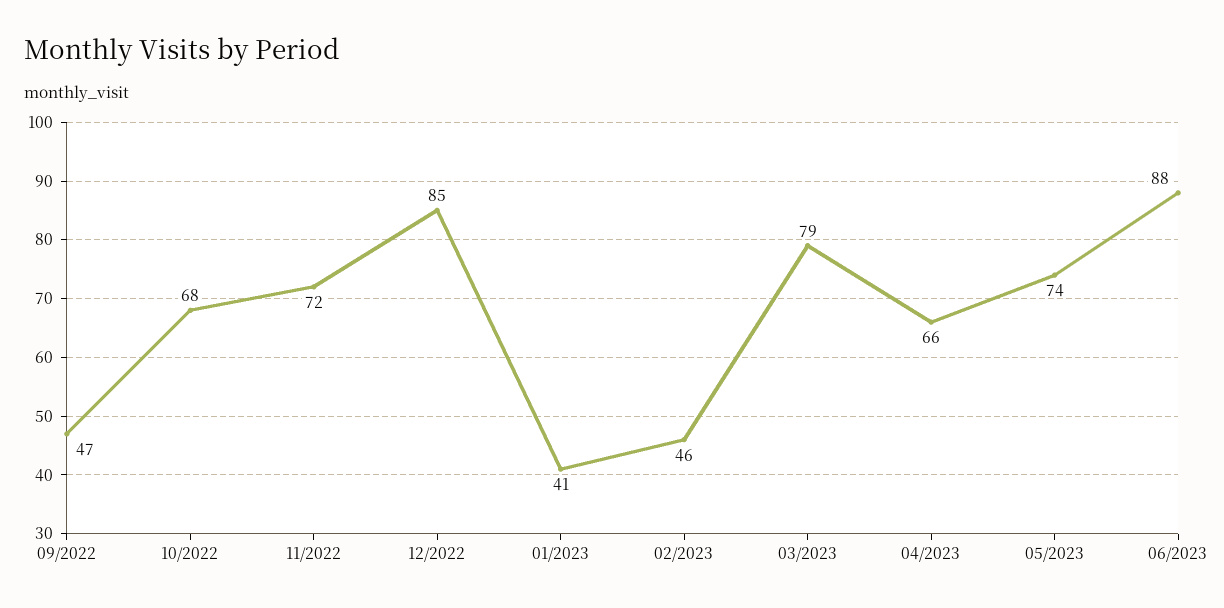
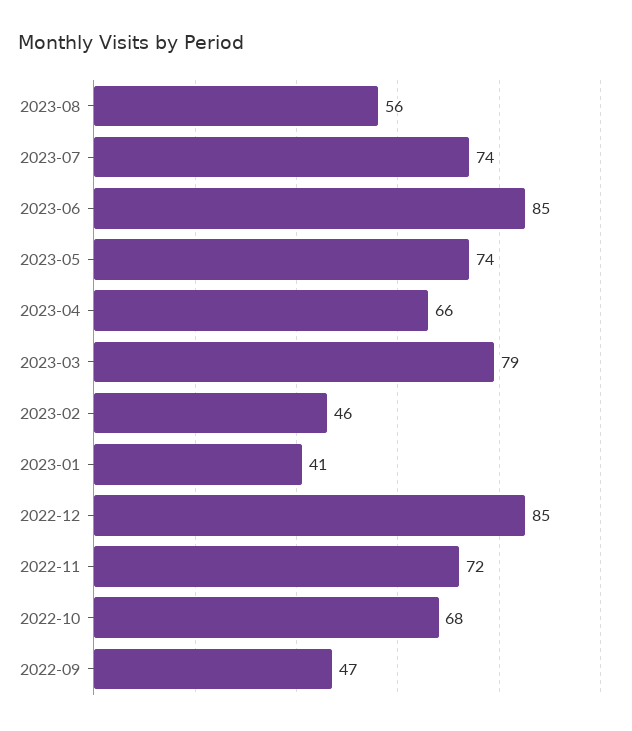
06/2023: 88 -> 85
2023-08: none -> 56
2023-07: none -> 74

